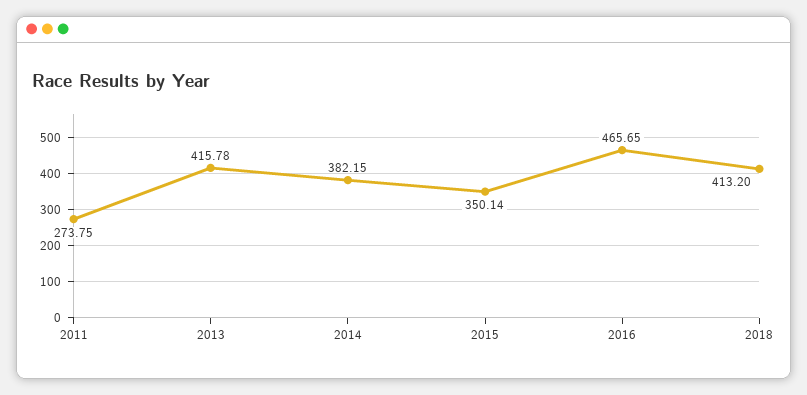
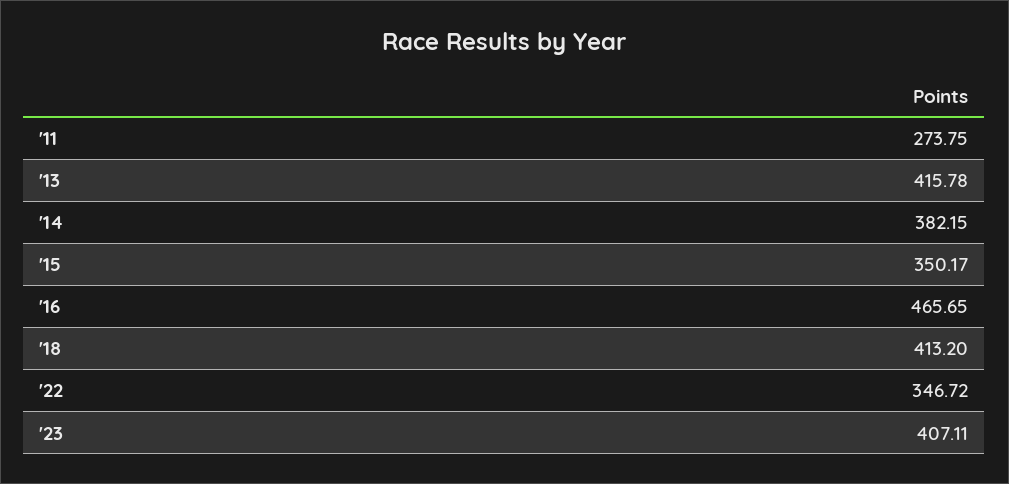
2015: 350.14 -> 350.17
'22: none -> 346.72
'23: none -> 407.11

